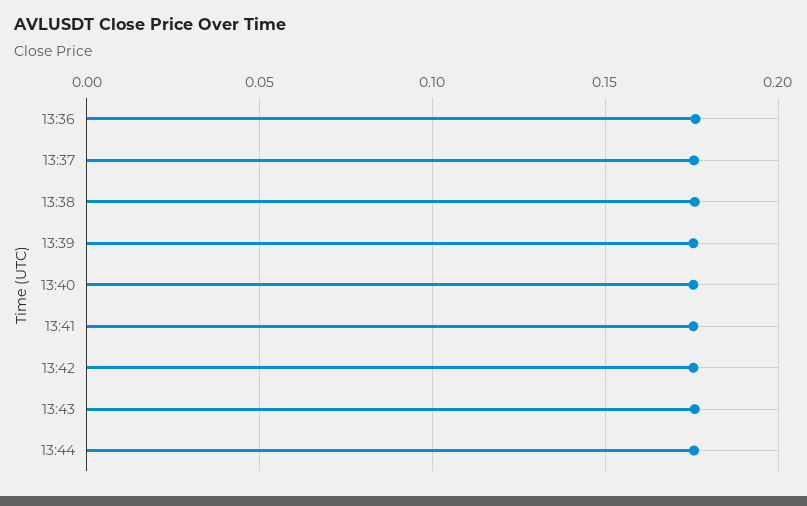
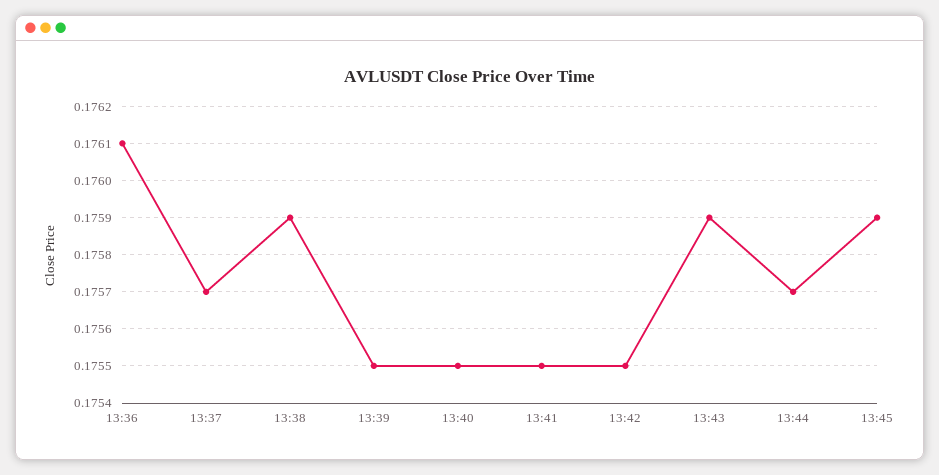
13:45: none -> 0.1759

